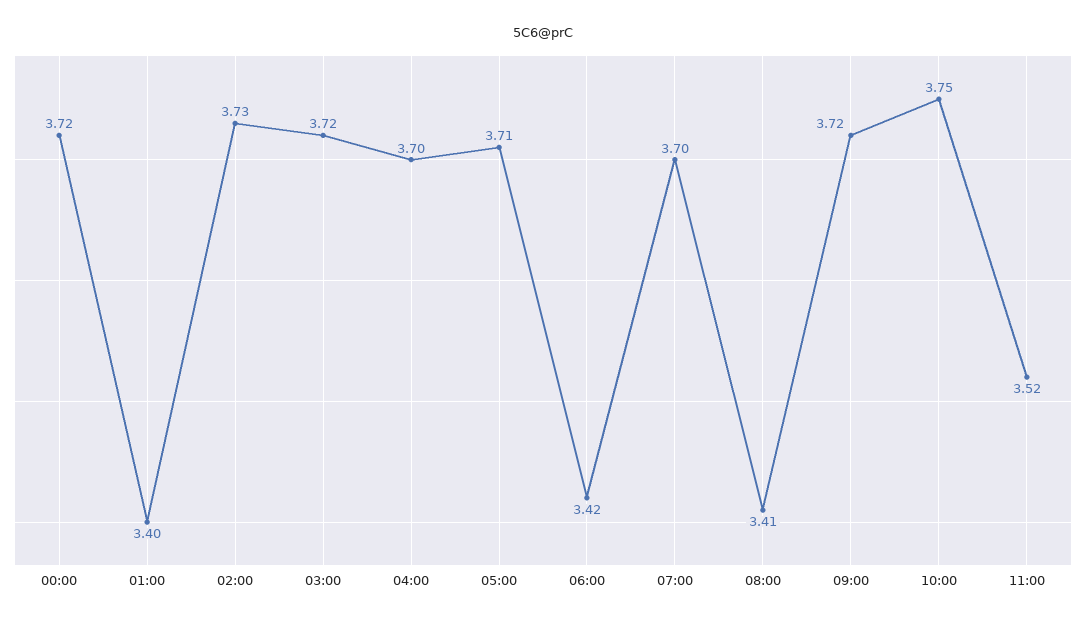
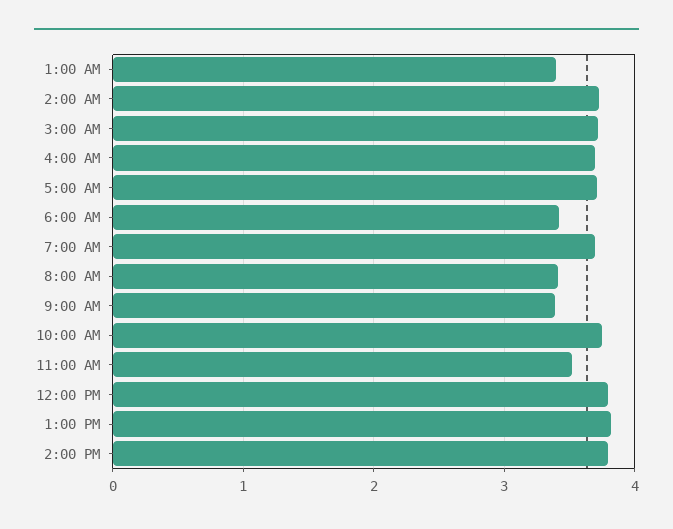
00:00: 3.72 -> none
09:00: 3.72 -> 3.4
12:00 PM: none -> 3.8
1:00 PM: none -> 3.8
2:00 PM: none -> 3.8

